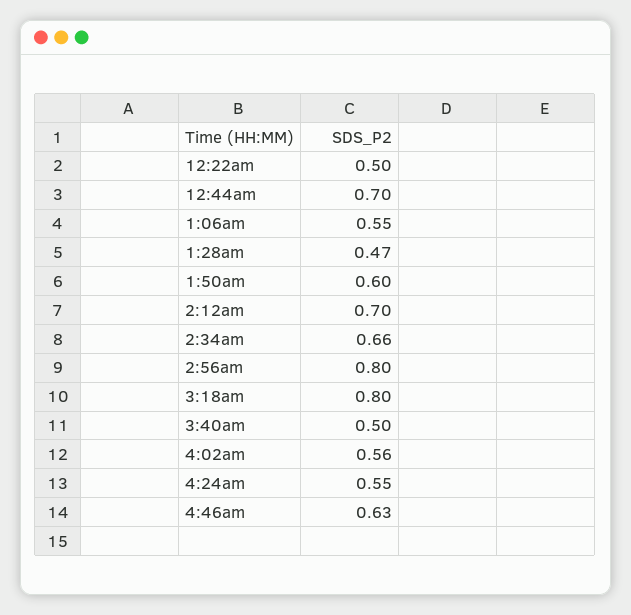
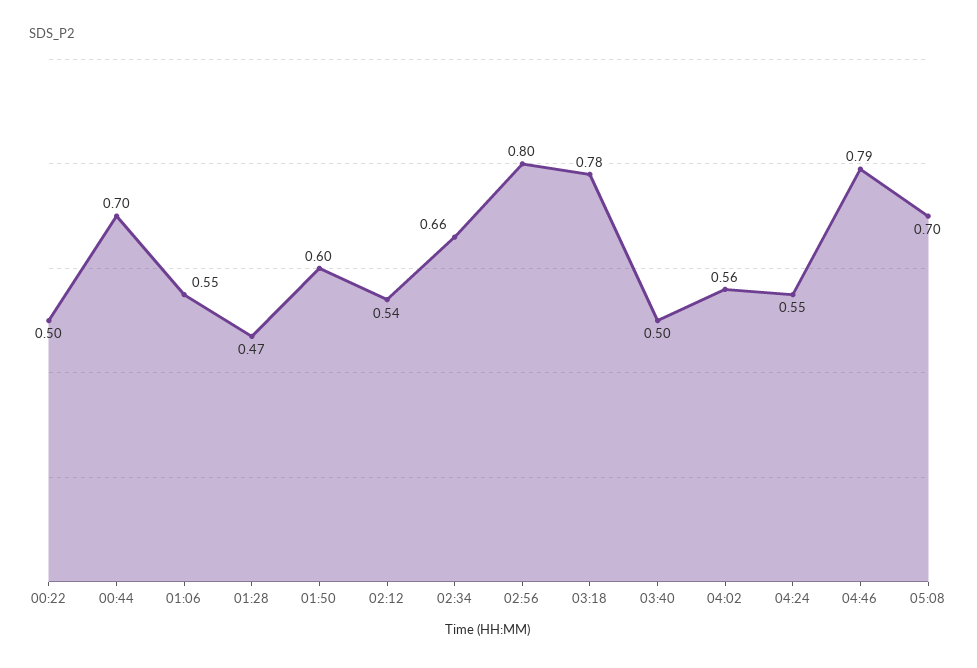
2:12am: 0.7 -> 0.54
3:18am: 0.8 -> 0.78
4:46am: 0.63 -> 0.79
05:08: none -> 0.7

